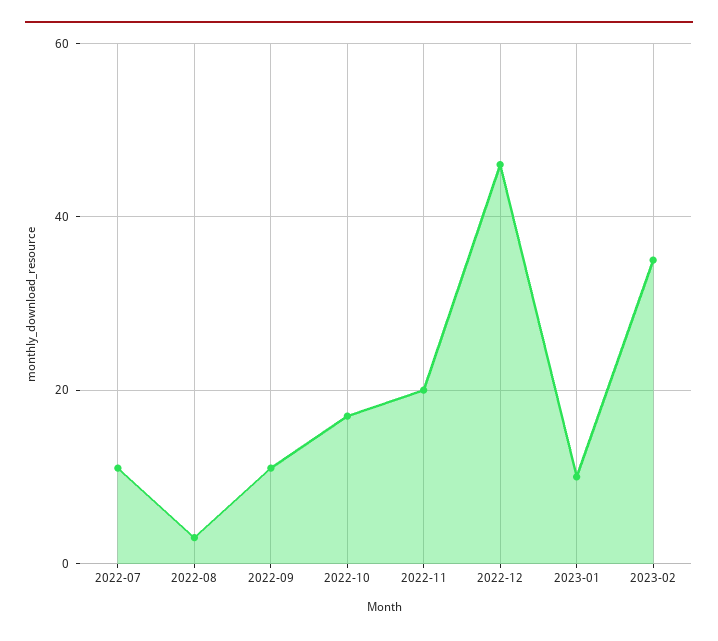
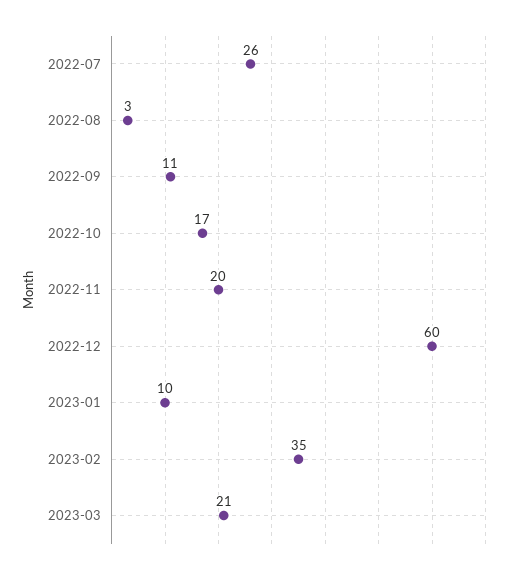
2022-07: 10 -> 26
2022-12: 45 -> 60
2023-03: none -> 21

